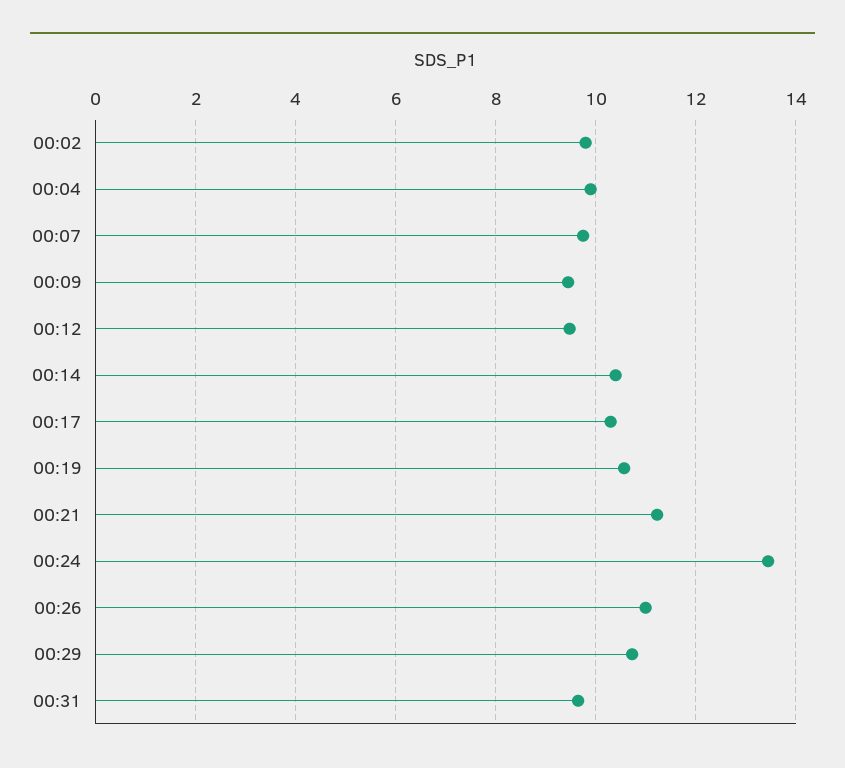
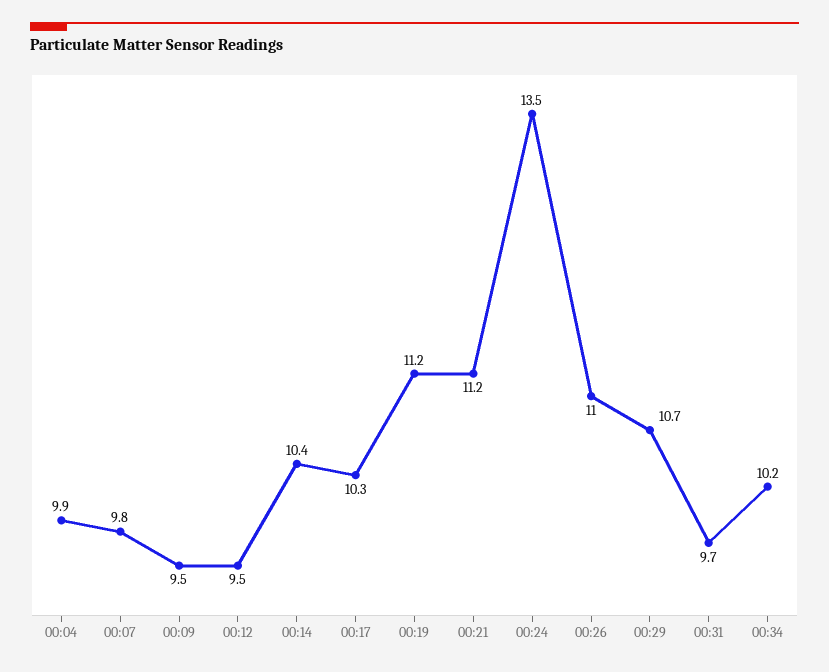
00:02: 9.8 -> none
00:19: 10.6 -> 11.2
00:34: none -> 10.2

